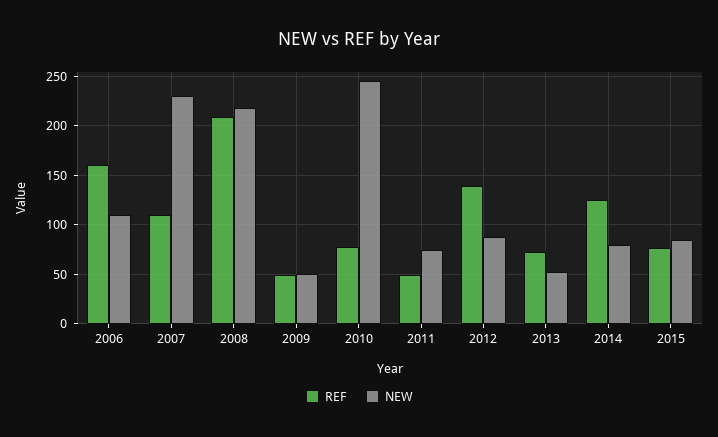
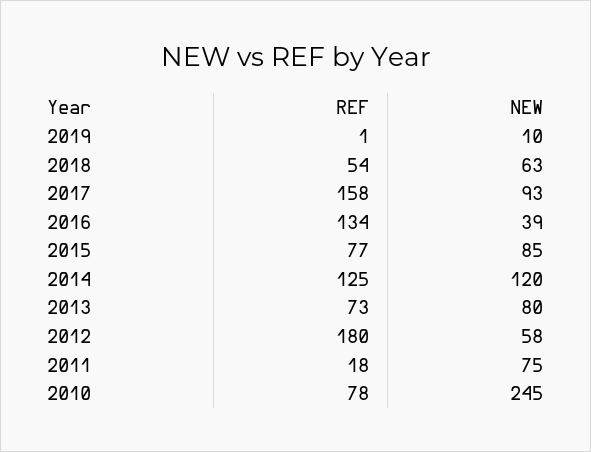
REF, 2006: 160 -> none
NEW, 2006: 110 -> none
REF, 2007: 110 -> none
NEW, 2007: 230 -> none
REF, 2008: 210 -> none
NEW, 2008: 220 -> none
REF, 2009: 50 -> none
NEW, 2009: 50 -> none
REF, 2011: 50 -> 18
REF, 2012: 140 -> 180
NEW, 2012: 90 -> 58
NEW, 2013: 50 -> 80
NEW, 2014: 80 -> 120
REF, 2019: none -> 1
NEW, 2019: none -> 10
REF, 2018: none -> 54
NEW, 2018: none -> 63
REF, 2017: none -> 158
NEW, 2017: none -> 93
REF, 2016: none -> 134
NEW, 2016: none -> 39

